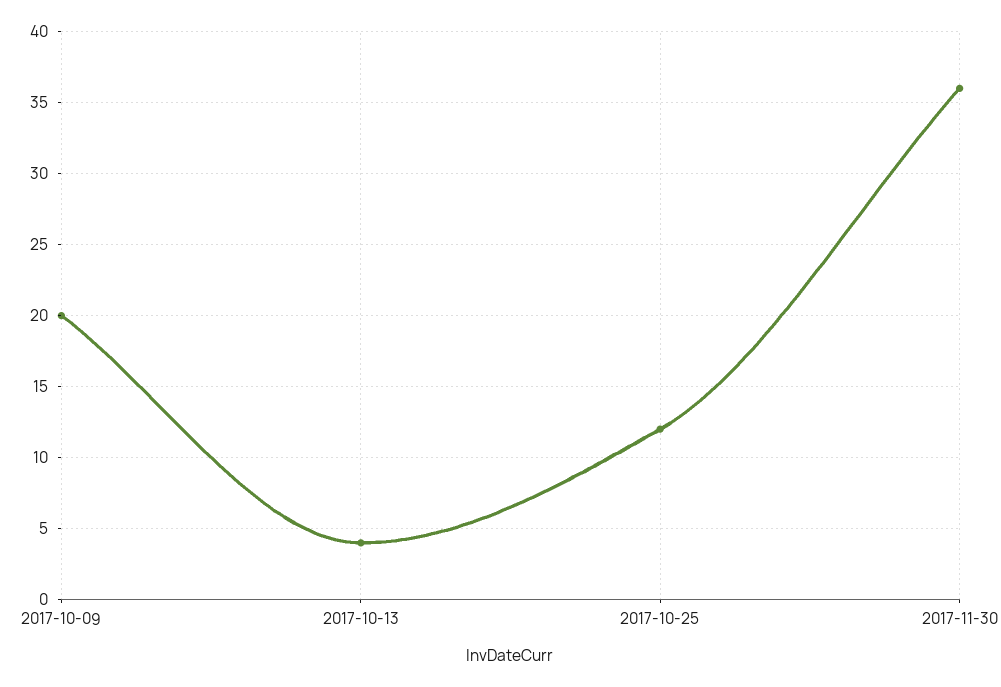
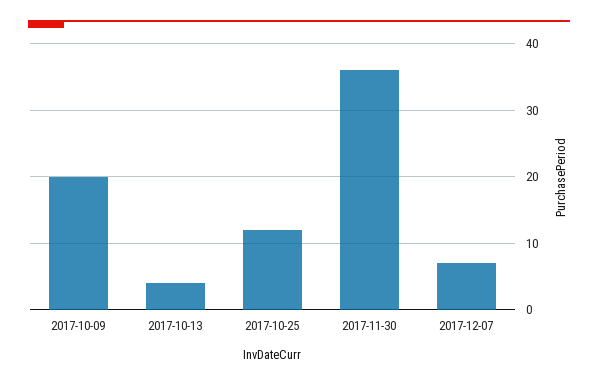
2017-12-07: none -> 7

